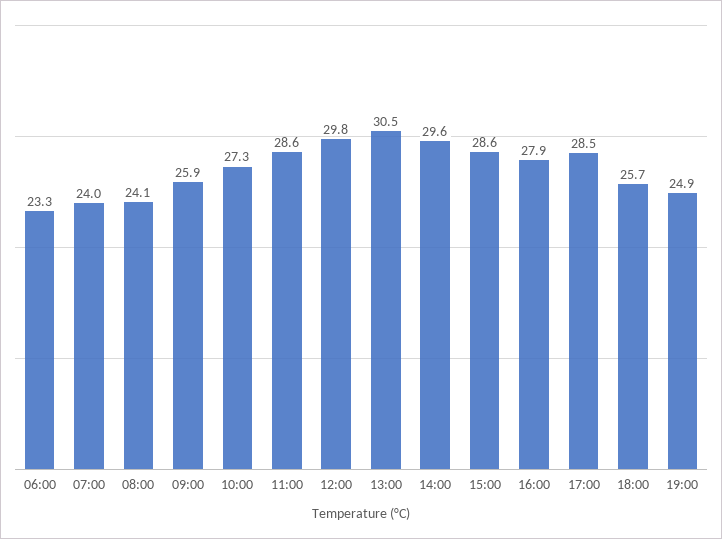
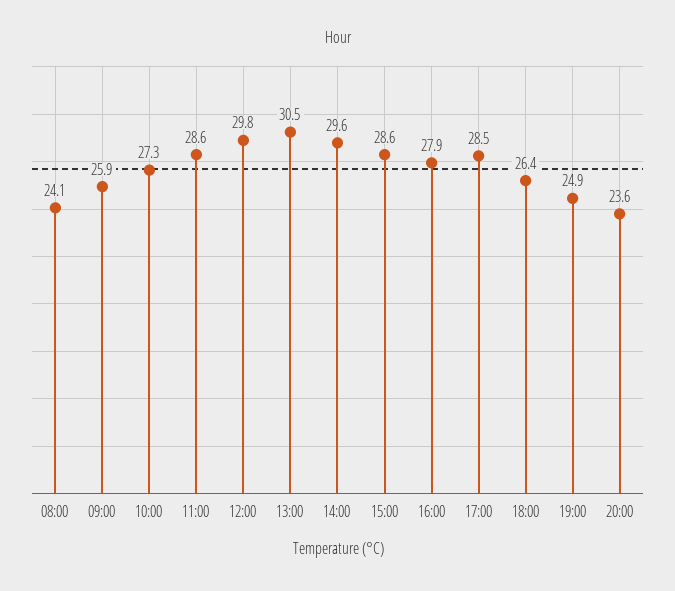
06:00: 23.3 -> none
07:00: 24 -> none
18:00: 25.7 -> 26.4
20:00: none -> 23.6

